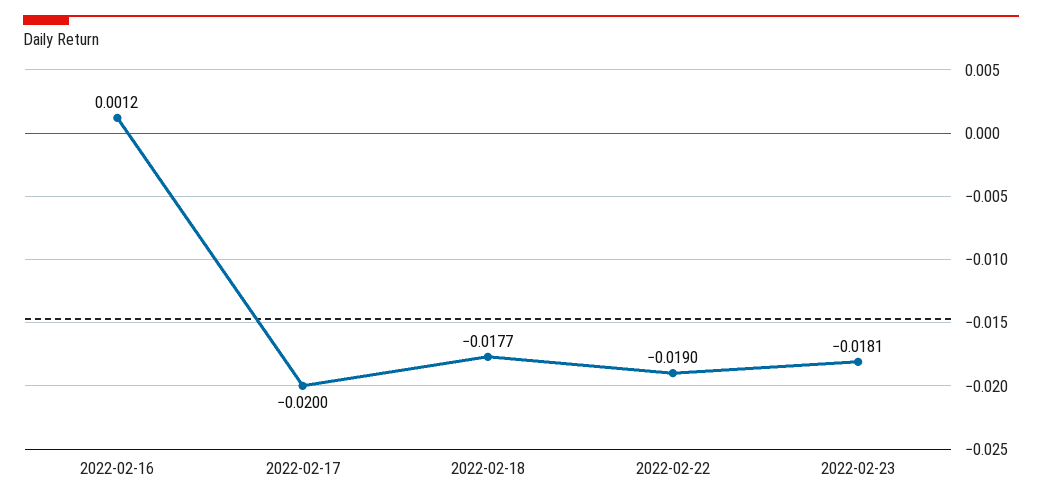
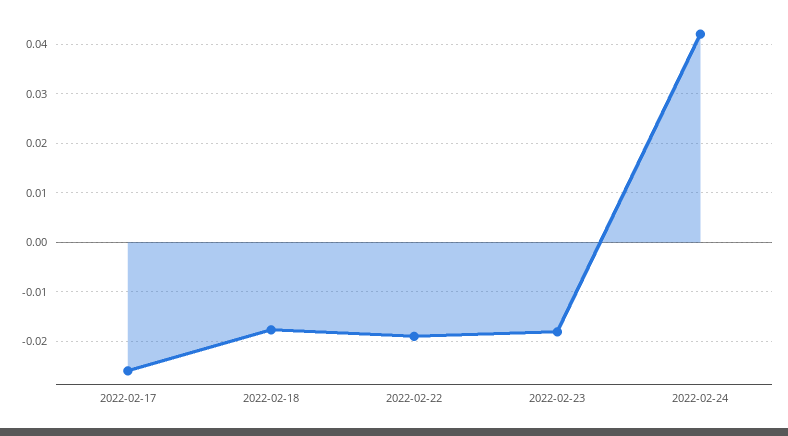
2022-02-16: 0.0012 -> none
2022-02-17: -0.02 -> -0.026
2022-02-24: none -> 0.042

